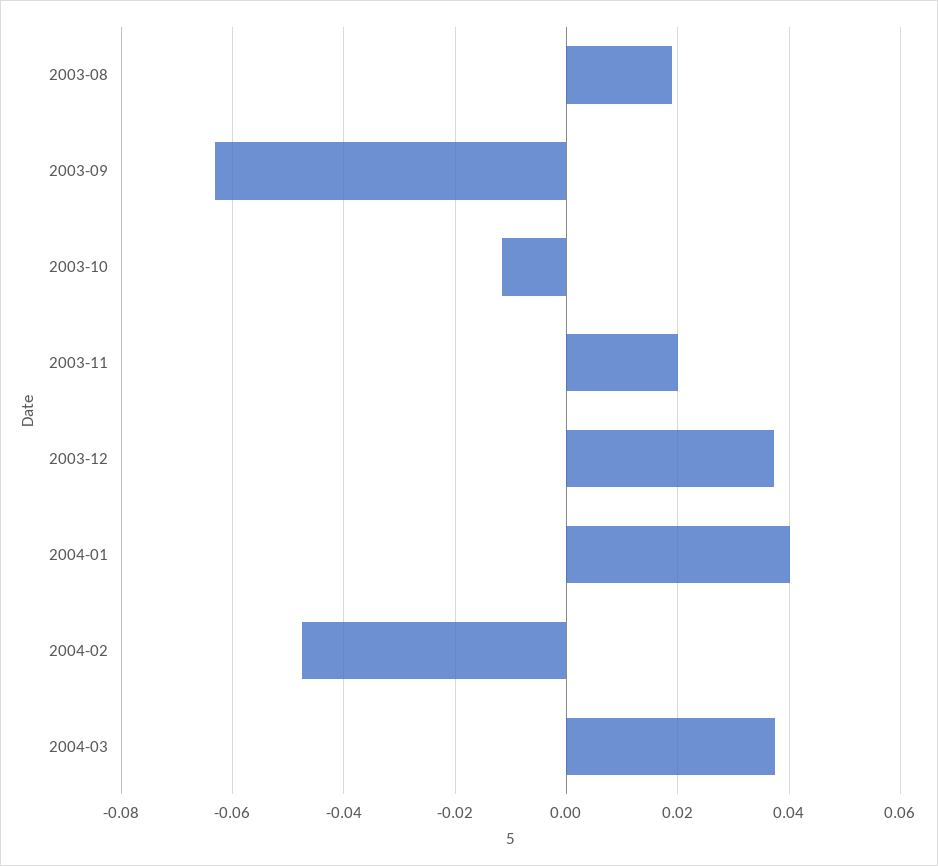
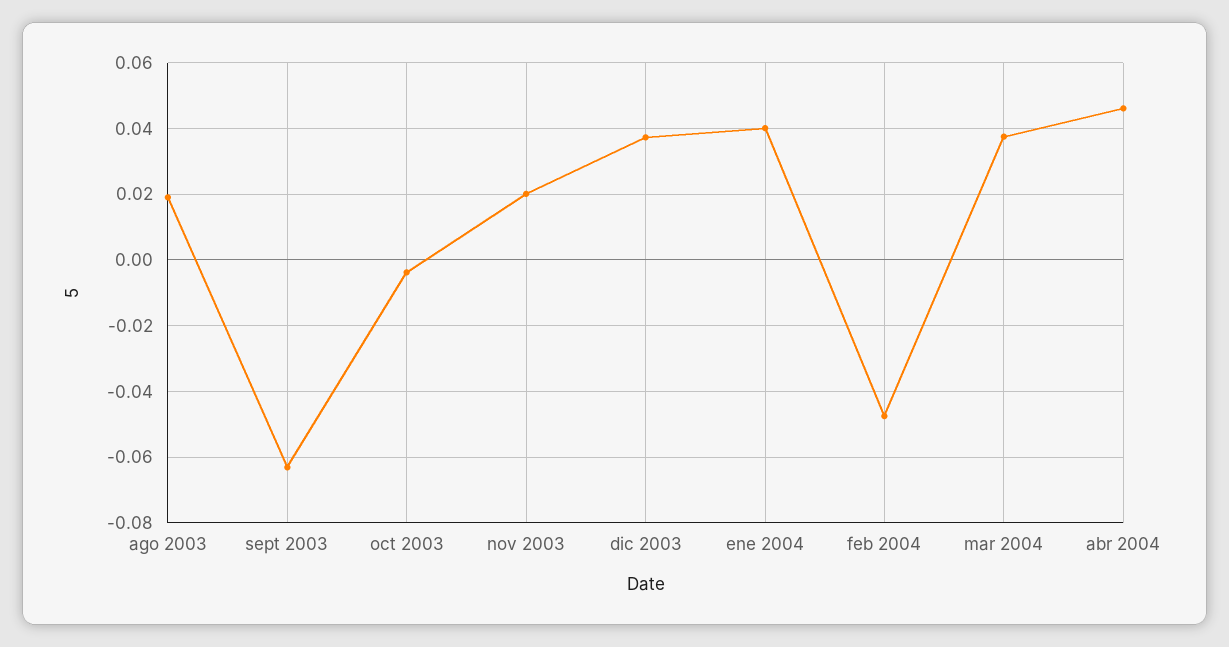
2003-10: -0.012 -> -0.004
abr 2004: none -> 0.046

